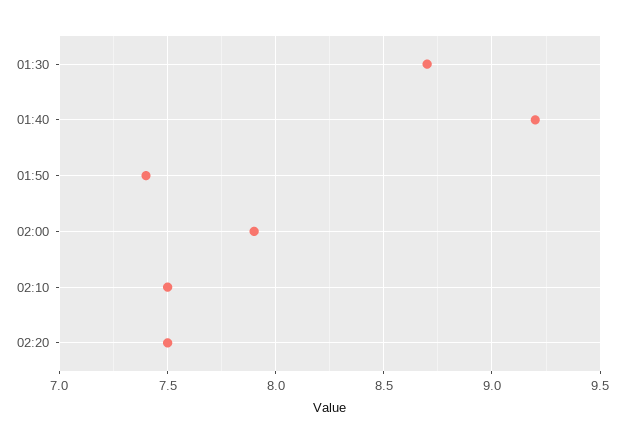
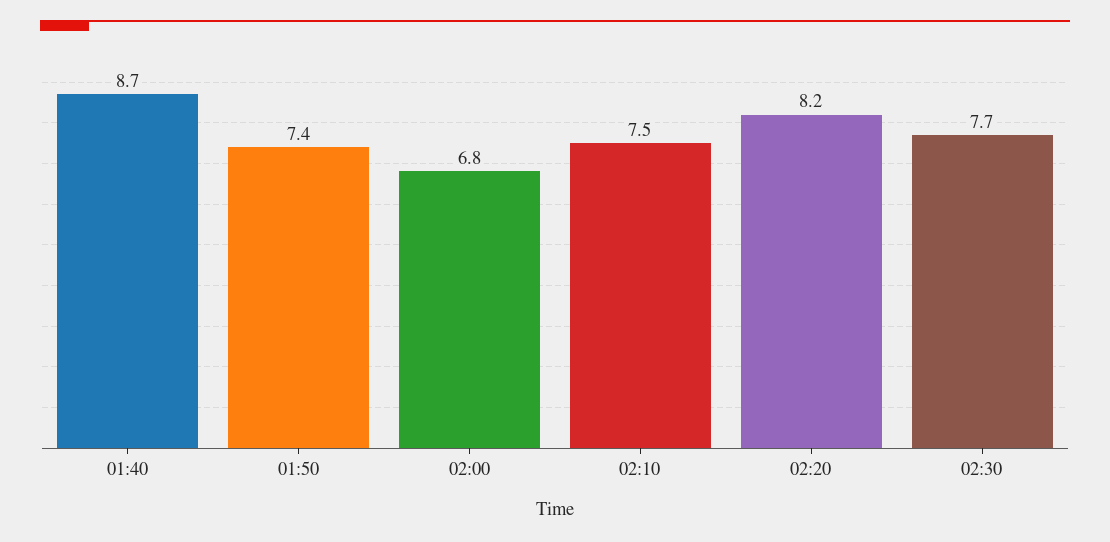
01:30: 8.7 -> none
01:40: 9.2 -> 8.7
02:00: 7.9 -> 6.8
02:20: 7.5 -> 8.2
02:30: none -> 7.7

